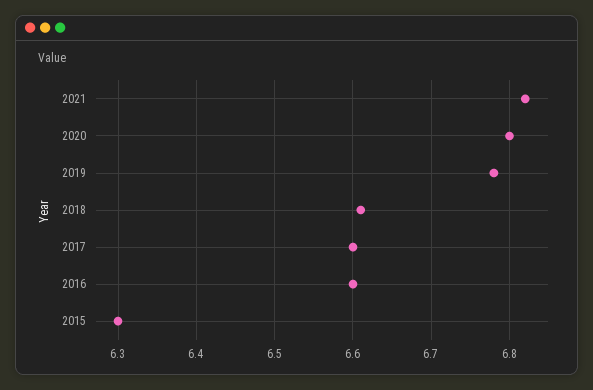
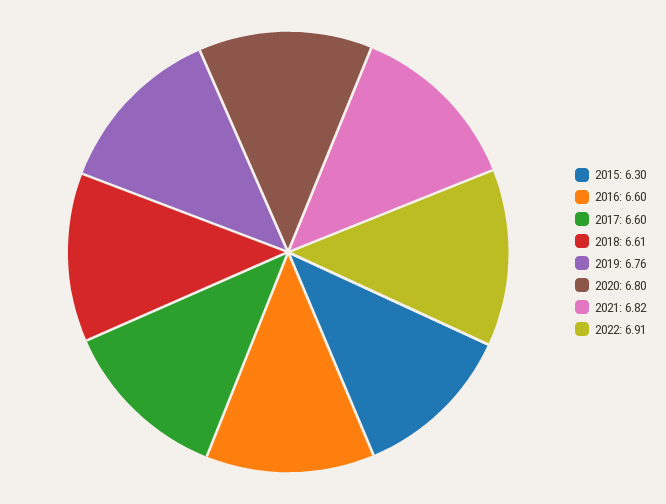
2019: 6.78 -> 6.76
2022: none -> 6.91

